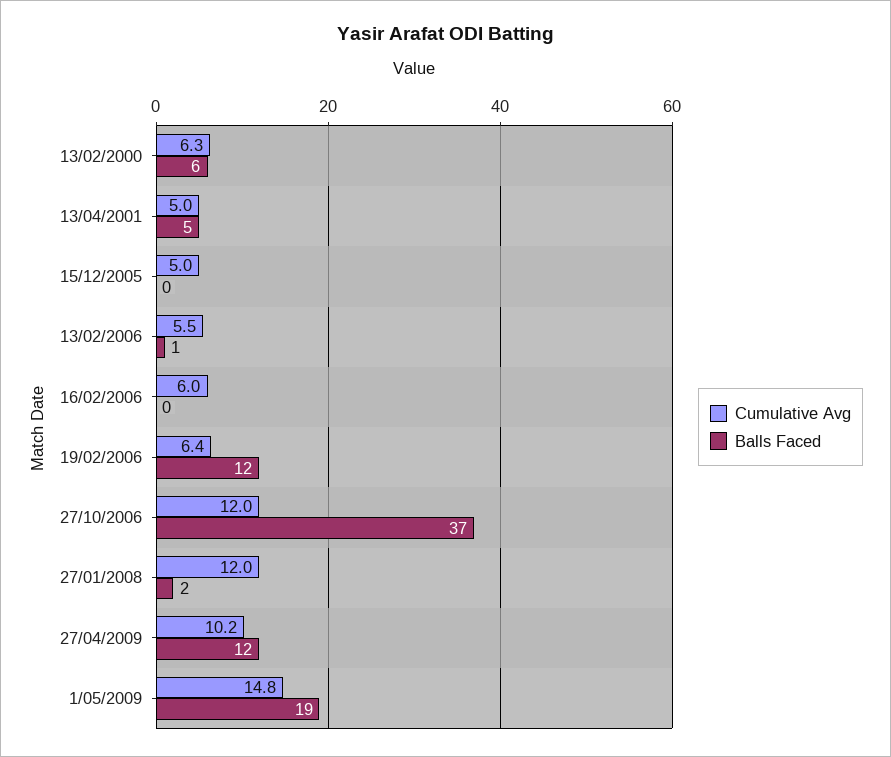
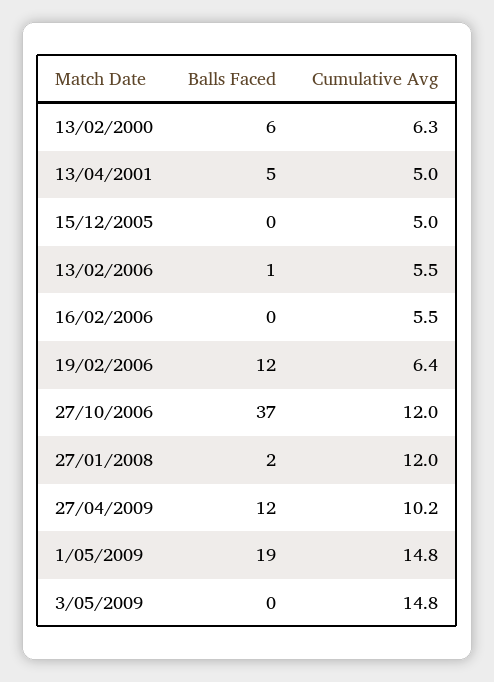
Cumulative Avg, 16/02/2006: 6 -> 5.5
Balls Faced, 3/05/2009: none -> 0
Cumulative Avg, 3/05/2009: none -> 14.8

